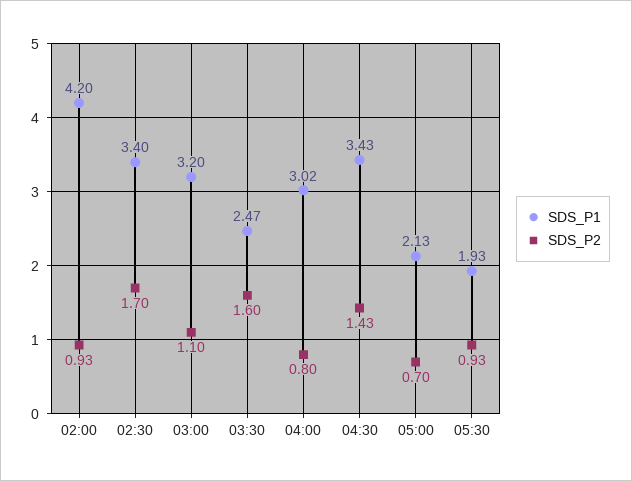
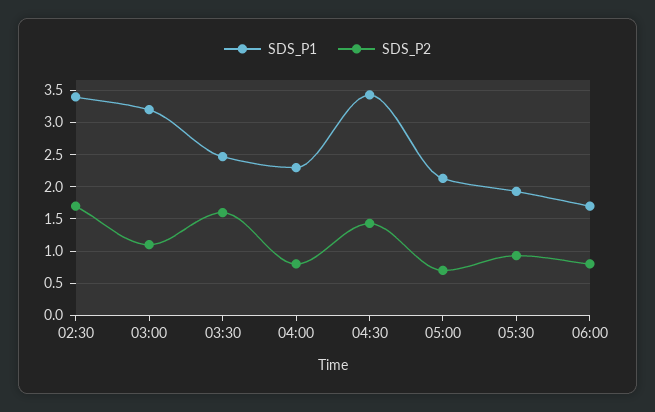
SDS_P1, 02:00: 4.2 -> none
SDS_P2, 02:00: 0.93 -> none
SDS_P1, 04:00: 3.02 -> 2.3
SDS_P1, 06:00: none -> 1.7
SDS_P2, 06:00: none -> 0.8

